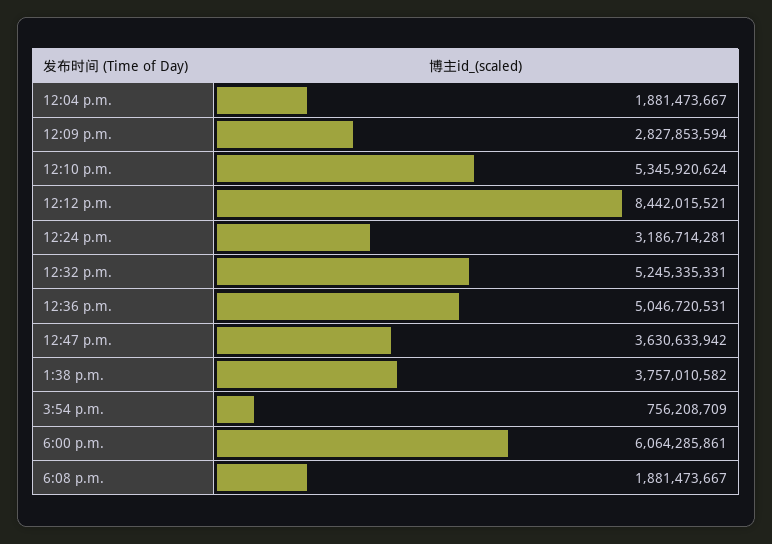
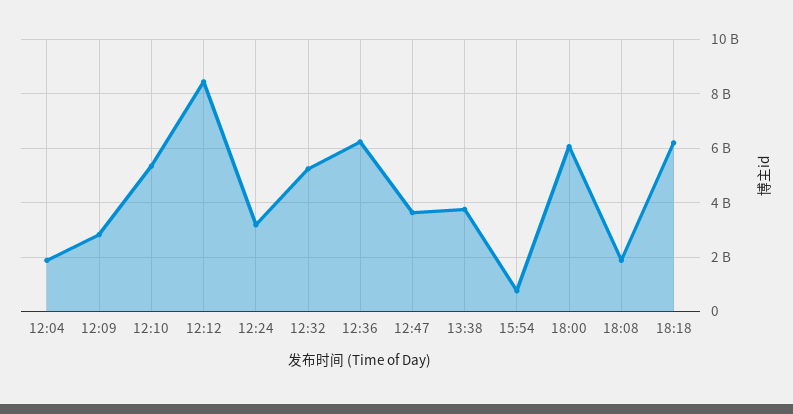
12:36 p.m.: 5046720531 -> 6250000000
18:18: none -> 6250000000

